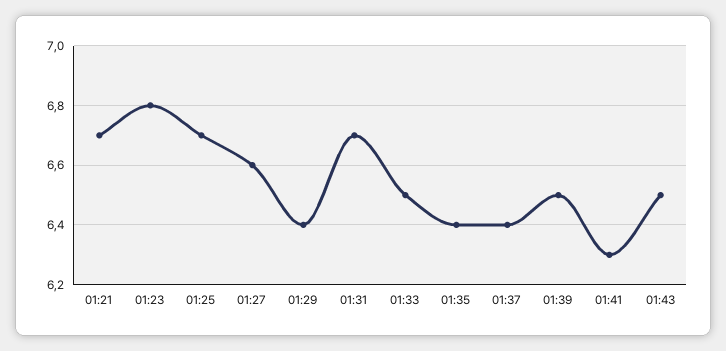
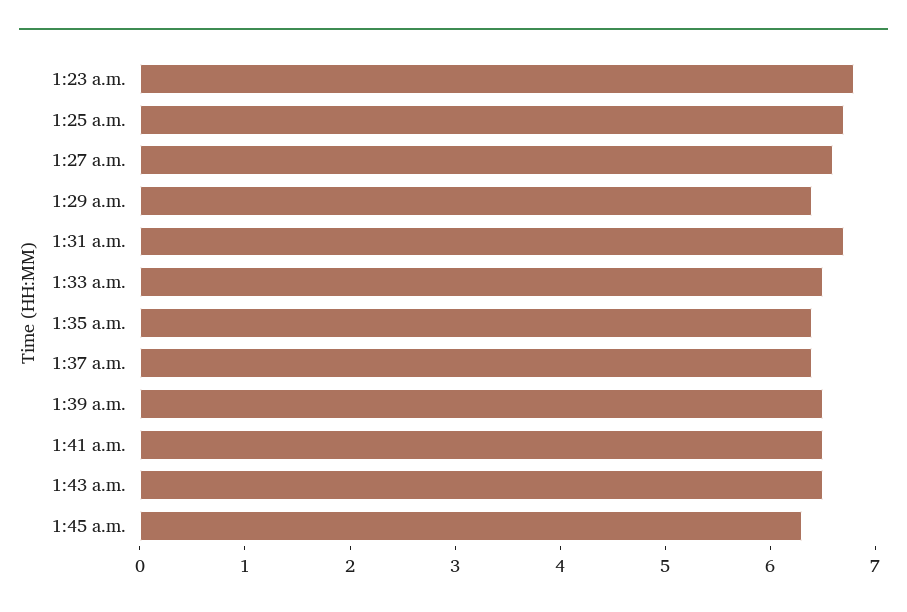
01:21: 6.7 -> none
01:41: 6.3 -> 6.5
1:45 a.m.: none -> 6.3

